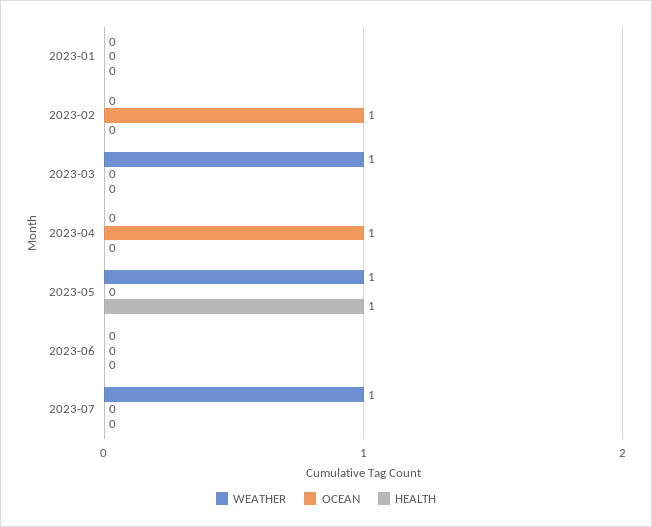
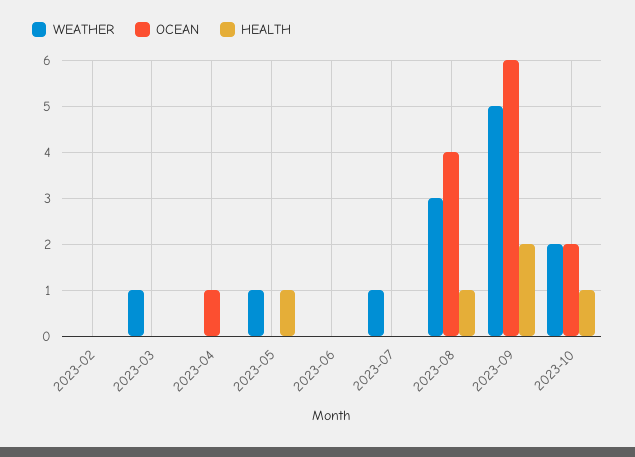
WEATHER, 2023-01: 0 -> none
OCEAN, 2023-01: 0 -> none
HEALTH, 2023-01: 0 -> none
OCEAN, 2023-02: 1 -> 0
WEATHER, 2023-08: none -> 3
OCEAN, 2023-08: none -> 4
HEALTH, 2023-08: none -> 1
WEATHER, 2023-09: none -> 5
OCEAN, 2023-09: none -> 6
HEALTH, 2023-09: none -> 2
WEATHER, 2023-10: none -> 2
OCEAN, 2023-10: none -> 2
HEALTH, 2023-10: none -> 1

